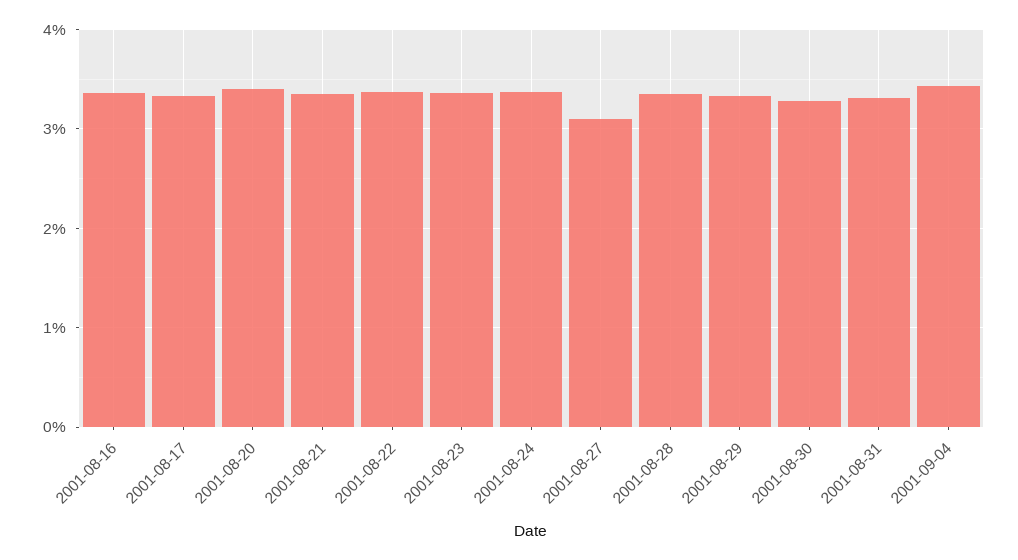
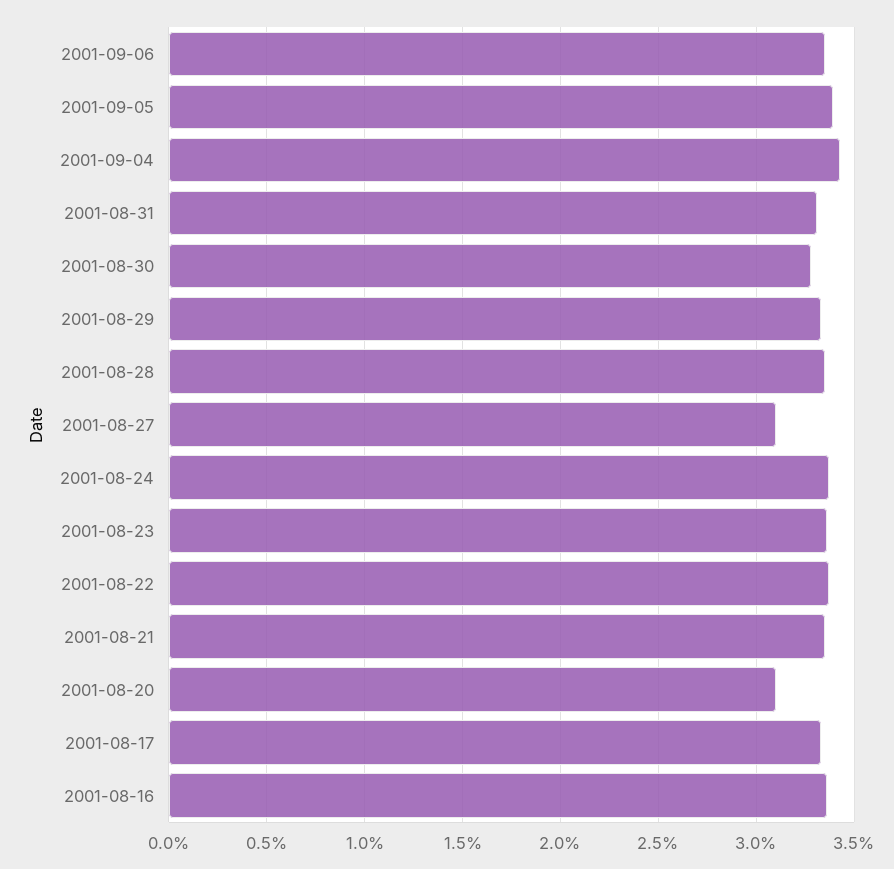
2001-08-20: 3.4 -> 3.1
2001-09-06: none -> 3.35
2001-09-05: none -> 3.4

